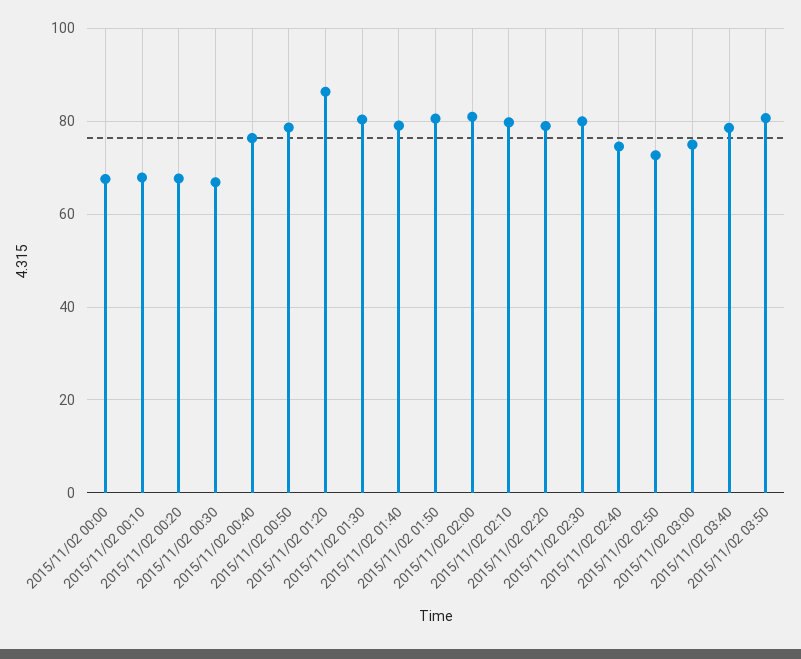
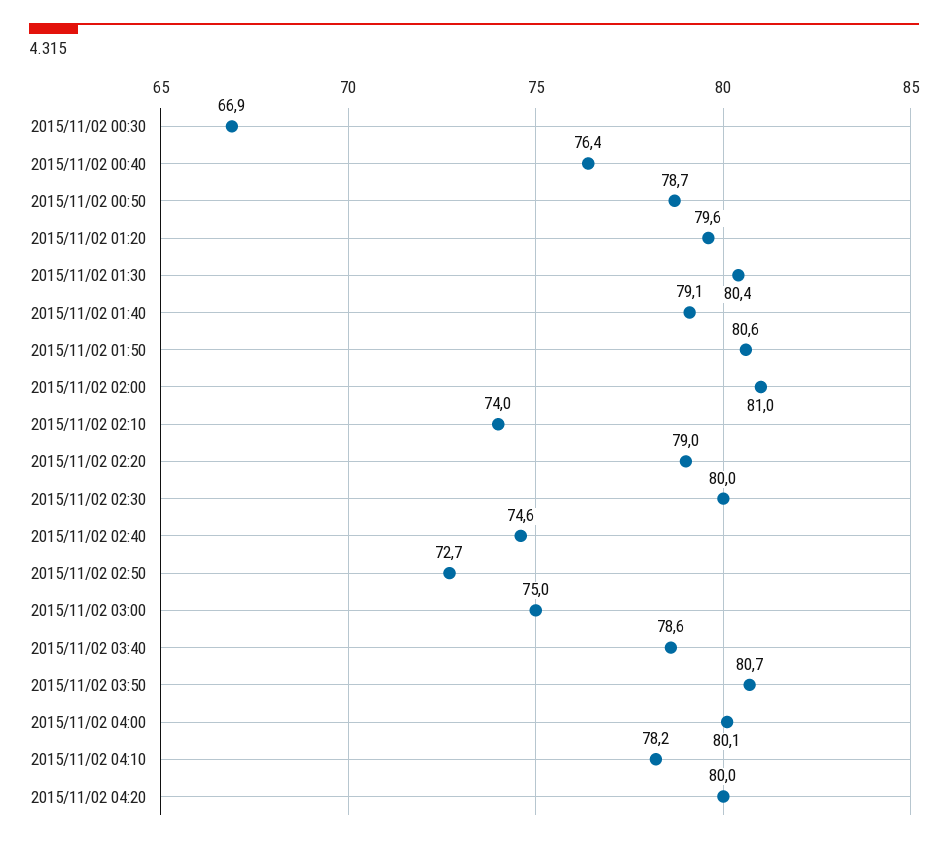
2015/11/02 00:00: 68 -> none
2015/11/02 00:10: 68 -> none
2015/11/02 00:20: 68 -> none
2015/11/02 01:20: 86 -> 79.6
2015/11/02 02:10: 80 -> 74
2015/11/02 04:00: none -> 80.1
2015/11/02 04:10: none -> 78.2
2015/11/02 04:20: none -> 80

